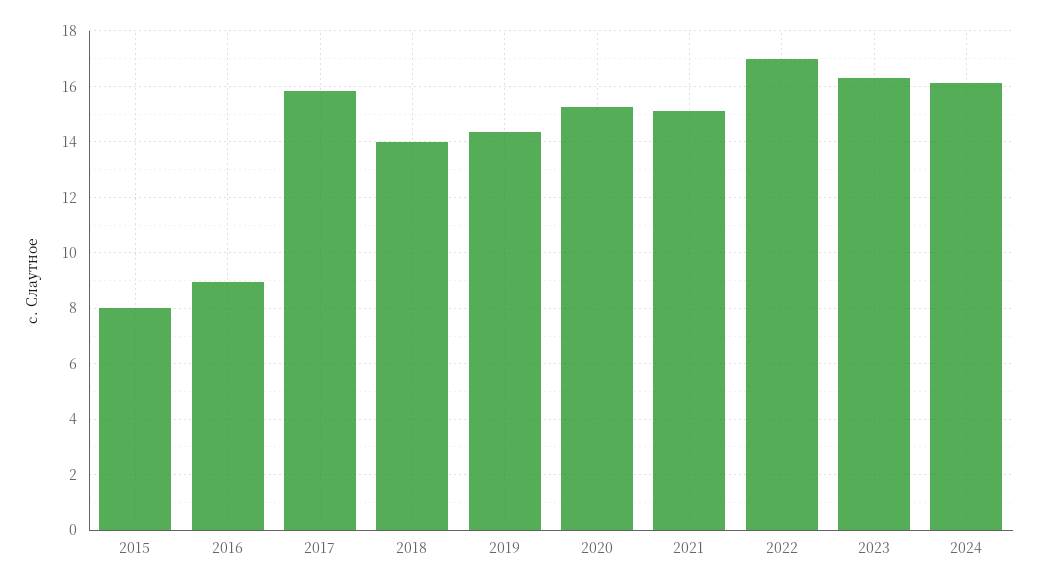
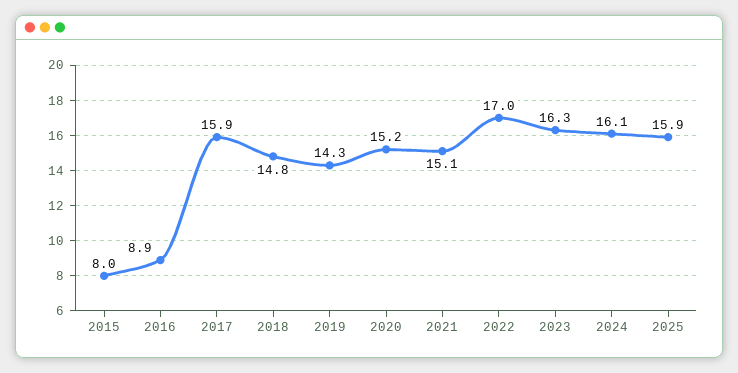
2018: 14 -> 14.8
2025: none -> 15.9

